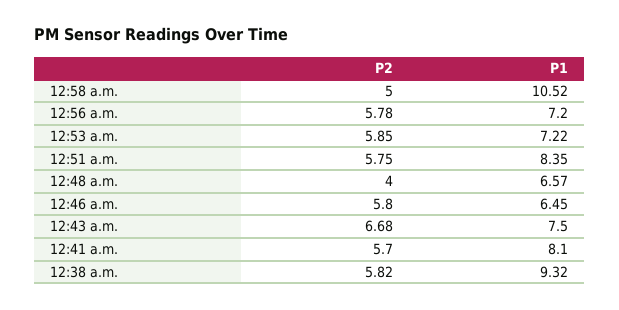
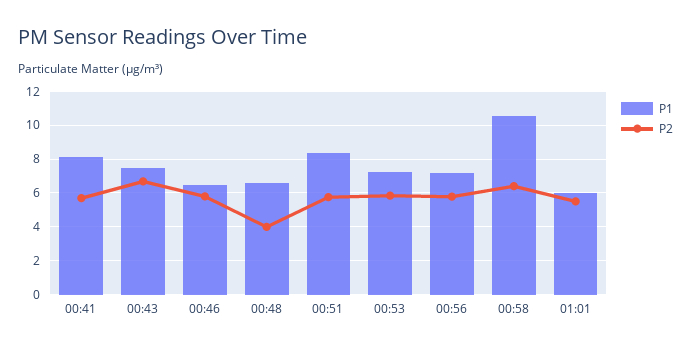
P2, 12:58 a.m.: 5 -> 6.5
P2, 12:38 a.m.: 5.82 -> none
P1, 12:38 a.m.: 9.32 -> none
P1, 01:01: none -> 6
P2, 01:01: none -> 5.5

